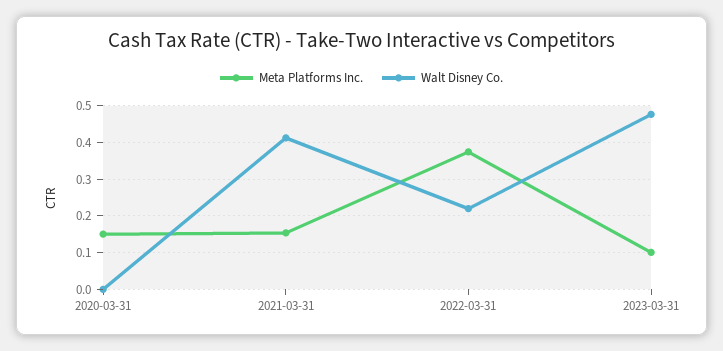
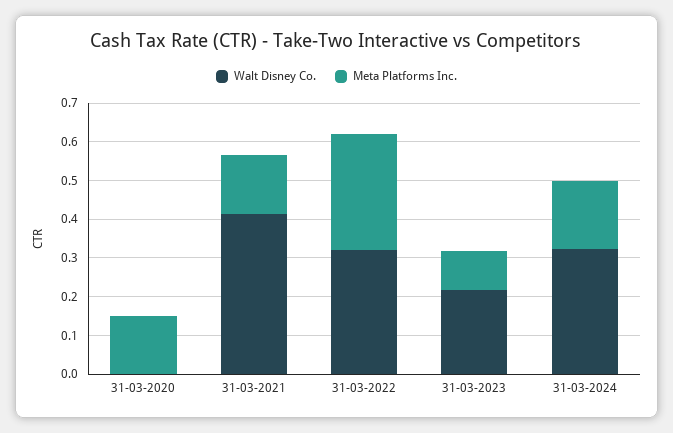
Meta Platforms Inc., 2022-03-31: 0.38 -> 0.3
Walt Disney Co., 2022-03-31: 0.22 -> 0.325
Walt Disney Co., 2023-03-31: 0.48 -> 0.225
Walt Disney Co., 31-03-2024: none -> 0.325
Meta Platforms Inc., 31-03-2024: none -> 0.175

